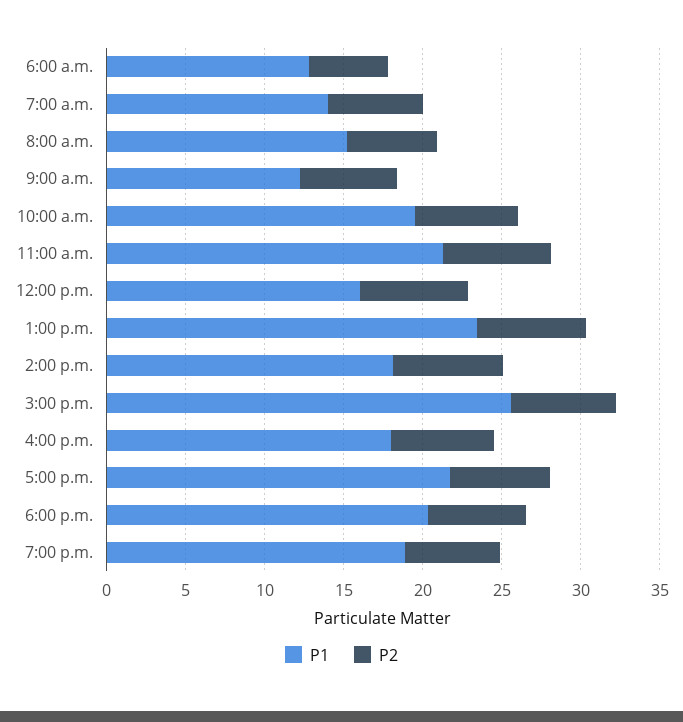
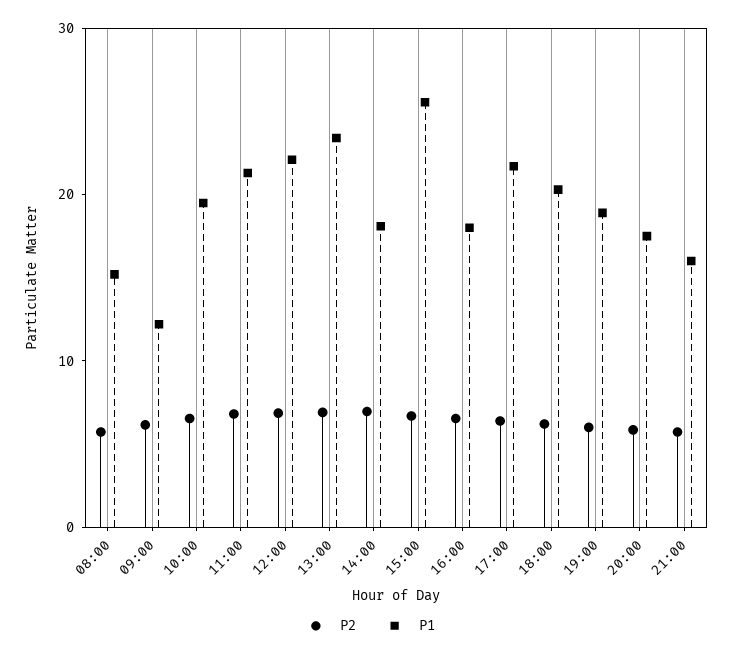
P1, 6:00 a.m.: 13 -> none
P2, 6:00 a.m.: 5 -> none
P1, 7:00 a.m.: 14 -> none
P2, 7:00 a.m.: 6 -> none
P1, 12:00 p.m.: 16 -> 22
P2, 20:00: none -> 6
P1, 20:00: none -> 18
P2, 21:00: none -> 6
P1, 21:00: none -> 16

